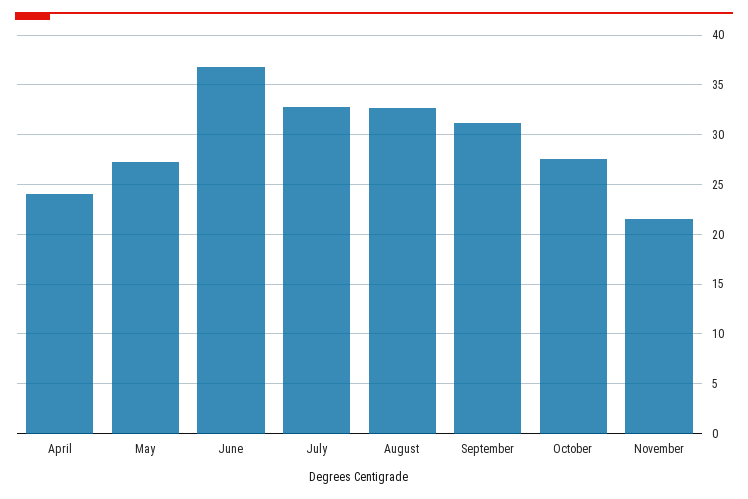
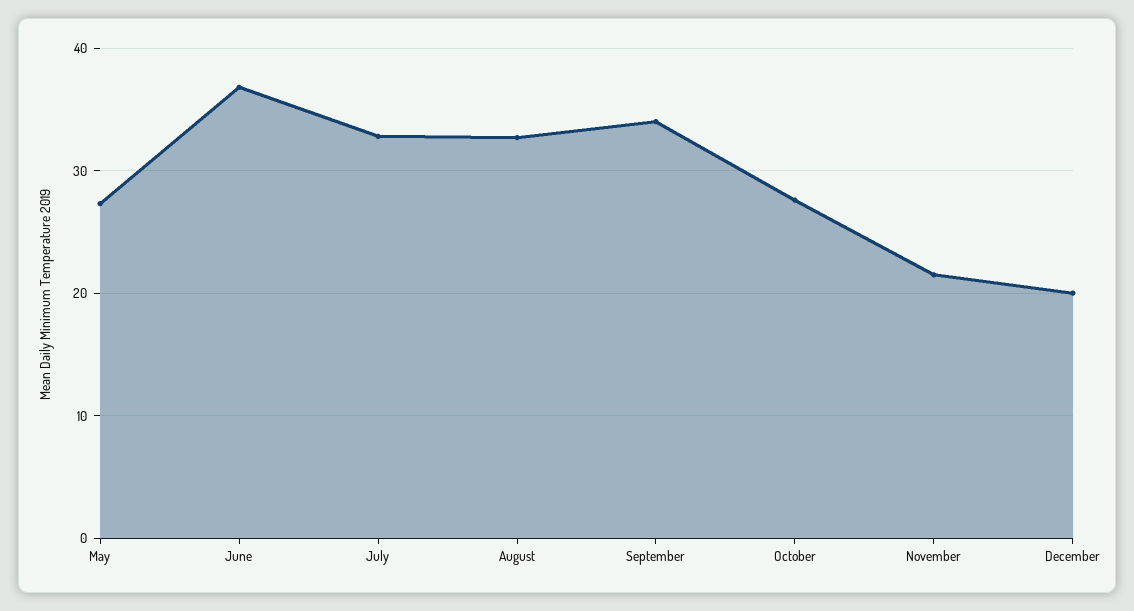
April: 24 -> none
September: 31 -> 34
December: none -> 20

